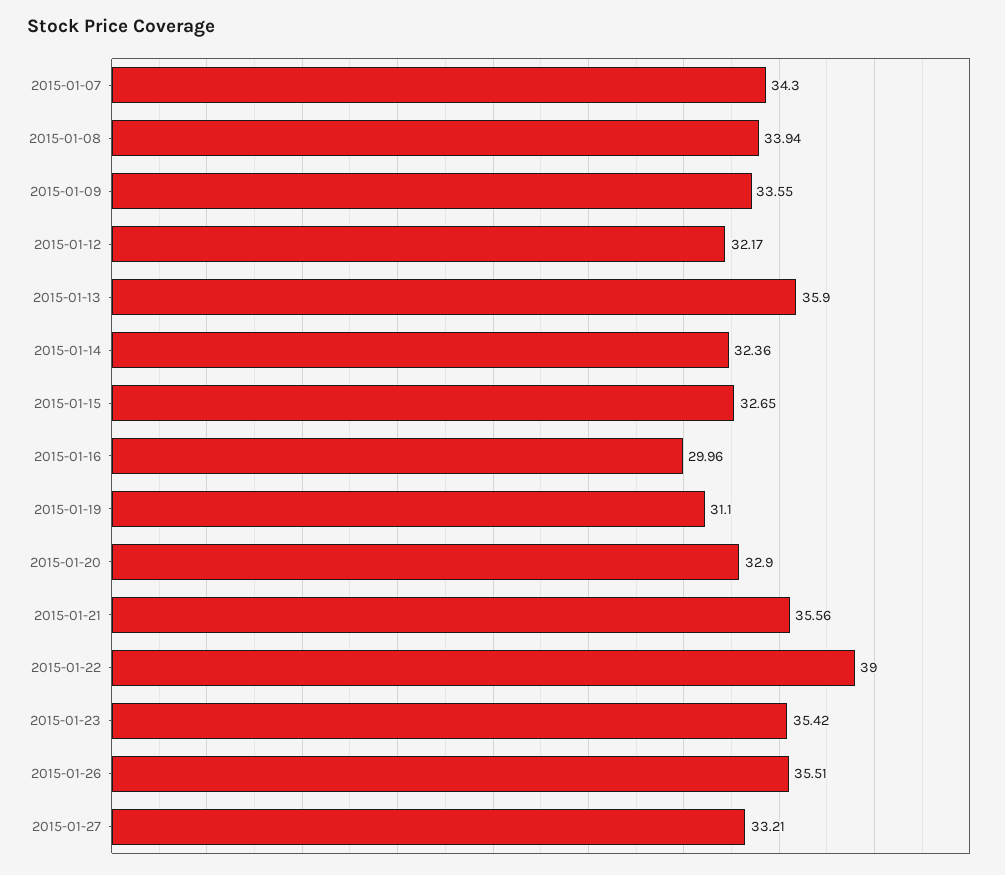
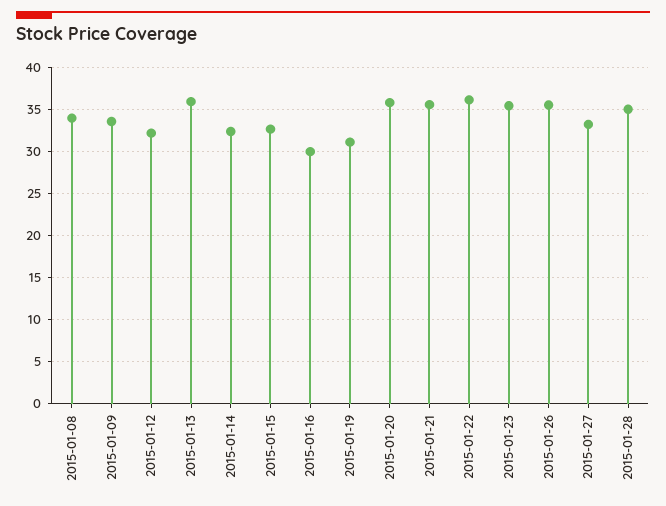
2015-01-07: 34.3 -> none
2015-01-20: 32.9 -> 36
2015-01-22: 39 -> 36
2015-01-28: none -> 35

